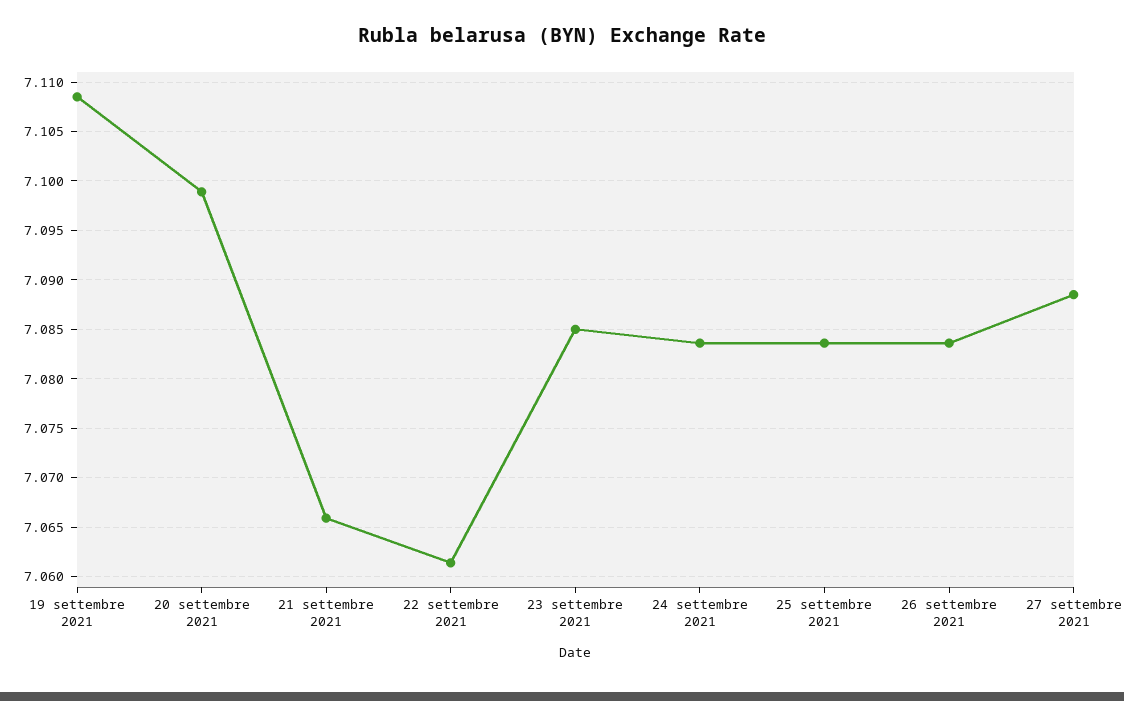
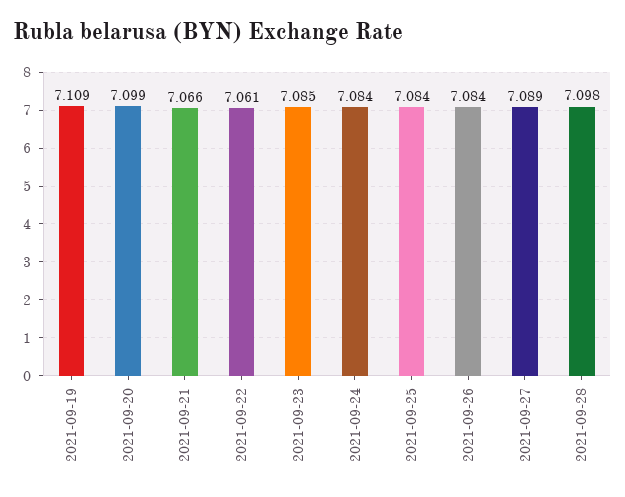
2021-09-28: none -> 7.098

